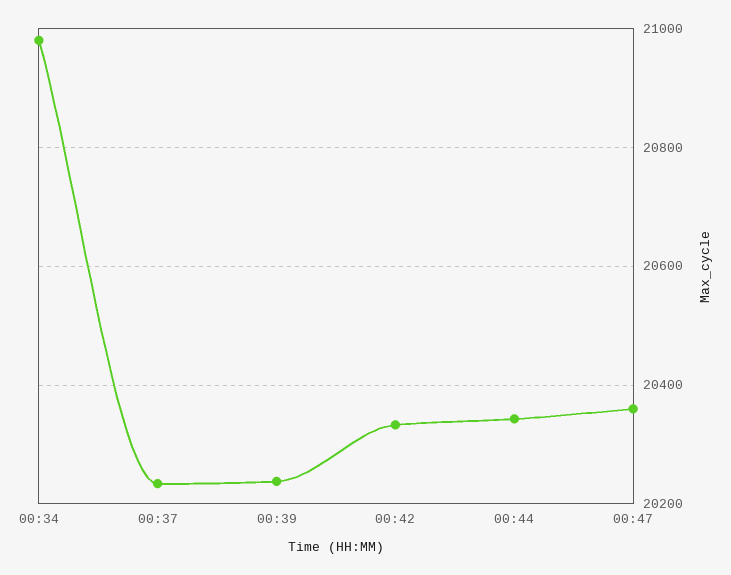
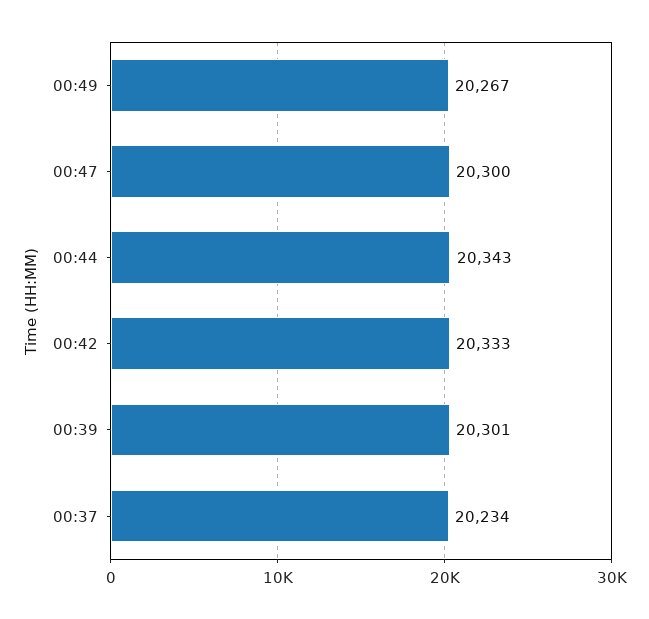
00:34: 20980 -> none
00:39: 20240 -> 20301
00:47: 20360 -> 20300
00:49: none -> 20267

